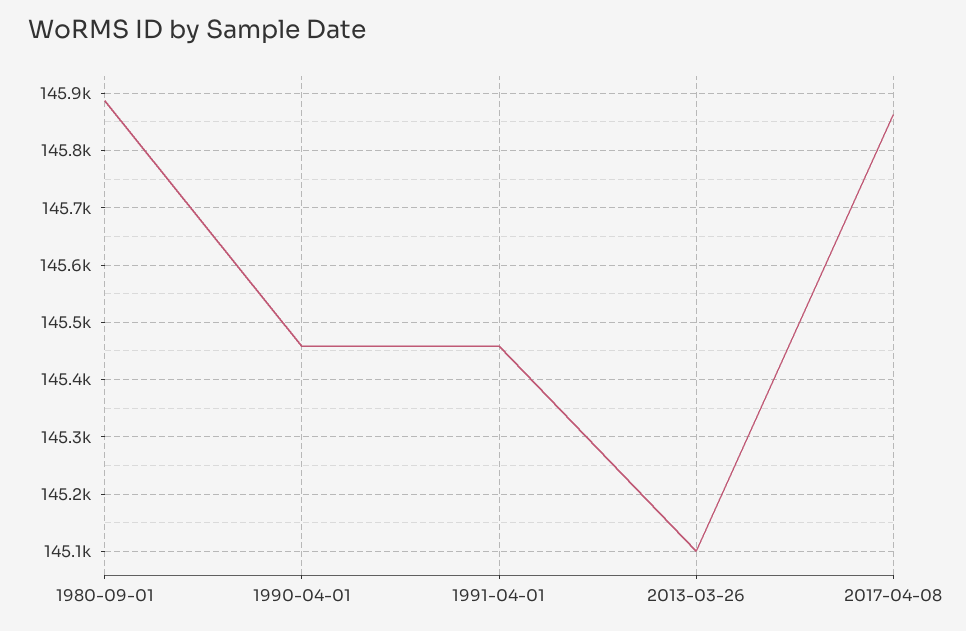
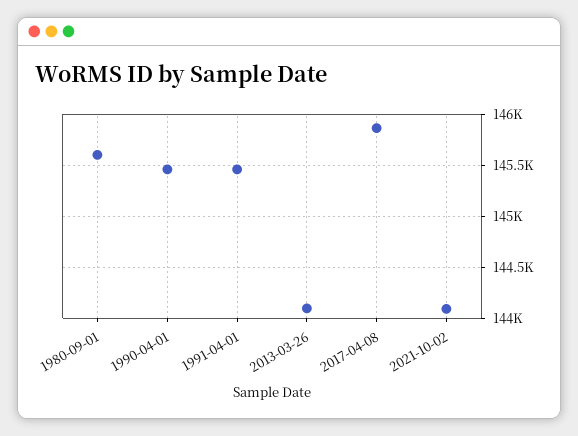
1980-09-01: 145880 -> 145600
2013-03-26: 145100 -> 144100
2021-10-02: none -> 144100

